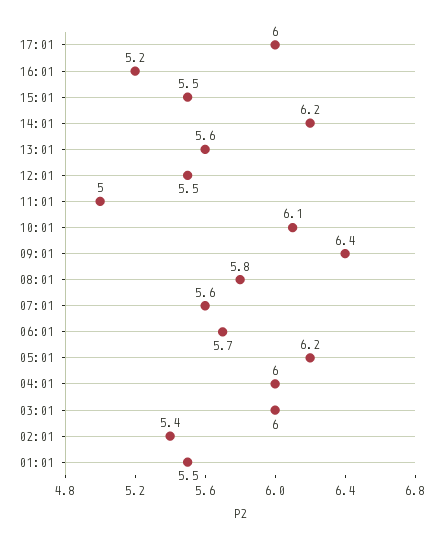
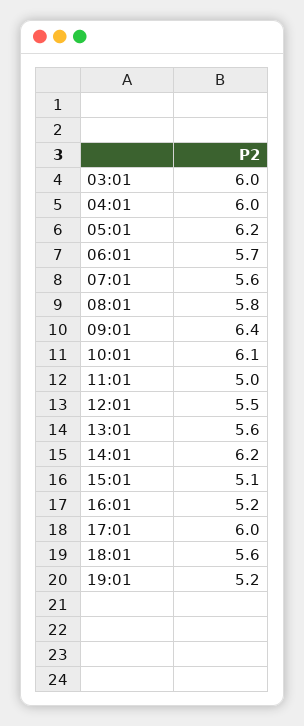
15:01: 5.5 -> 5.1
02:01: 5.4 -> none
01:01: 5.5 -> none
18:01: none -> 5.6
19:01: none -> 5.2

